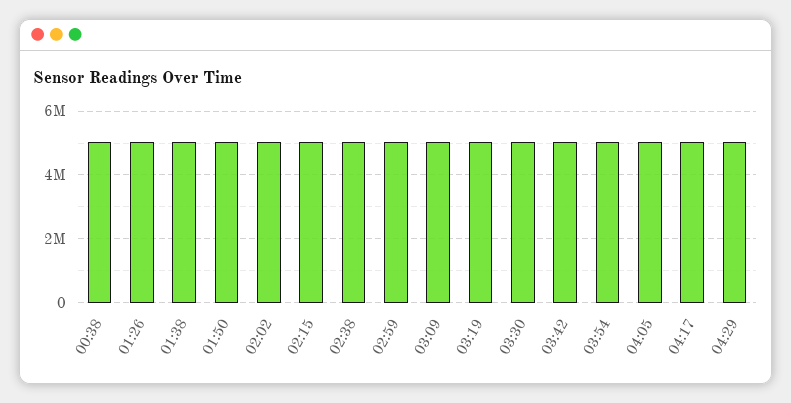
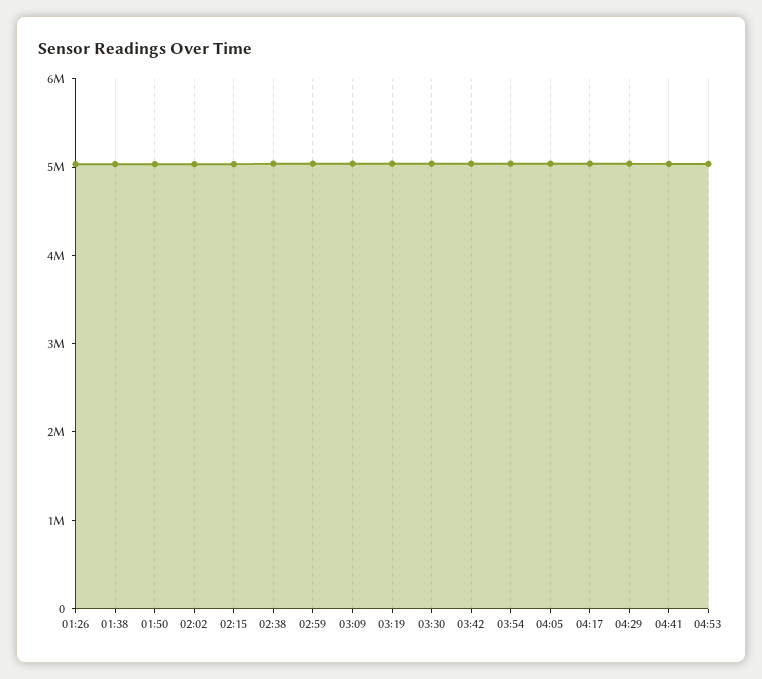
00:38: 5000000 -> none
04:41: none -> 5000000
04:53: none -> 5000000

